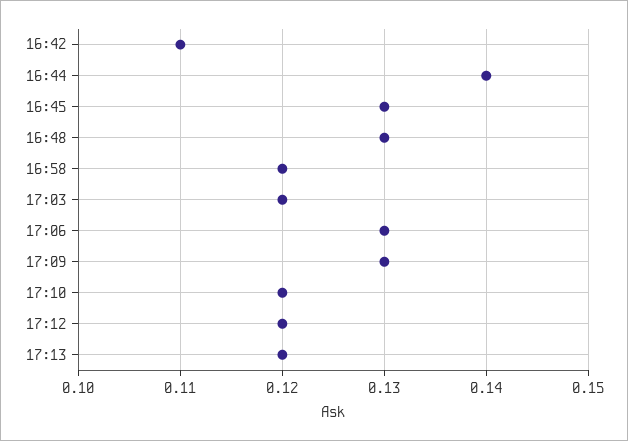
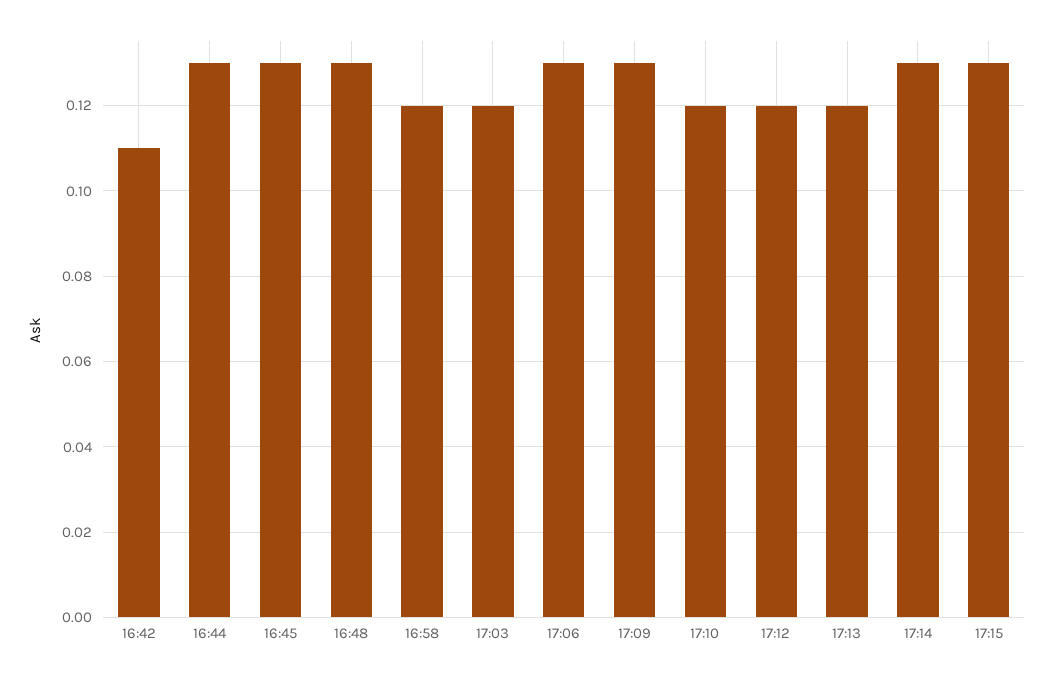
16:44: 0.14 -> 0.13
17:14: none -> 0.13
17:15: none -> 0.13

